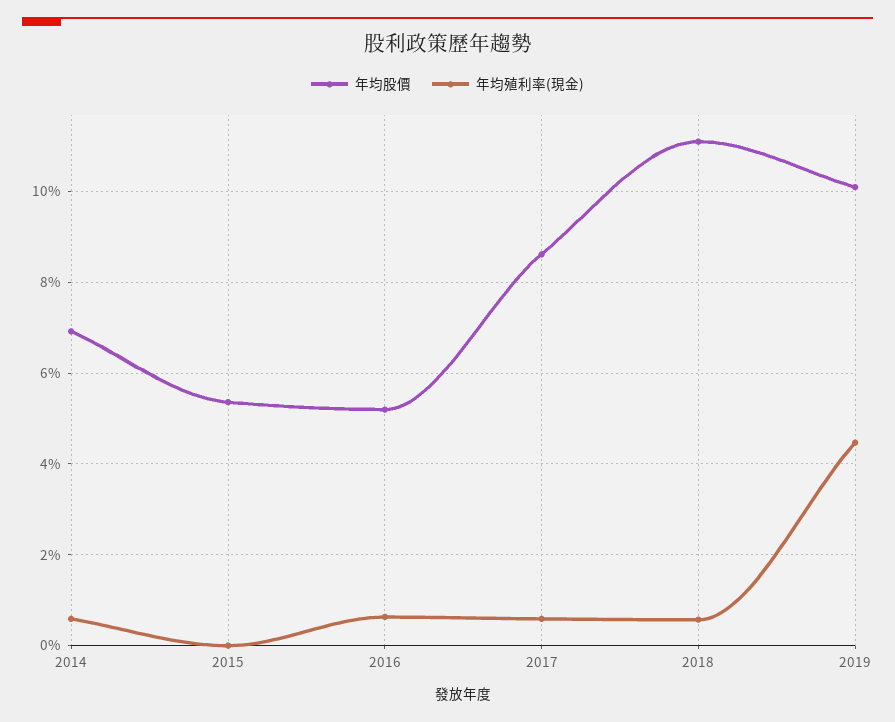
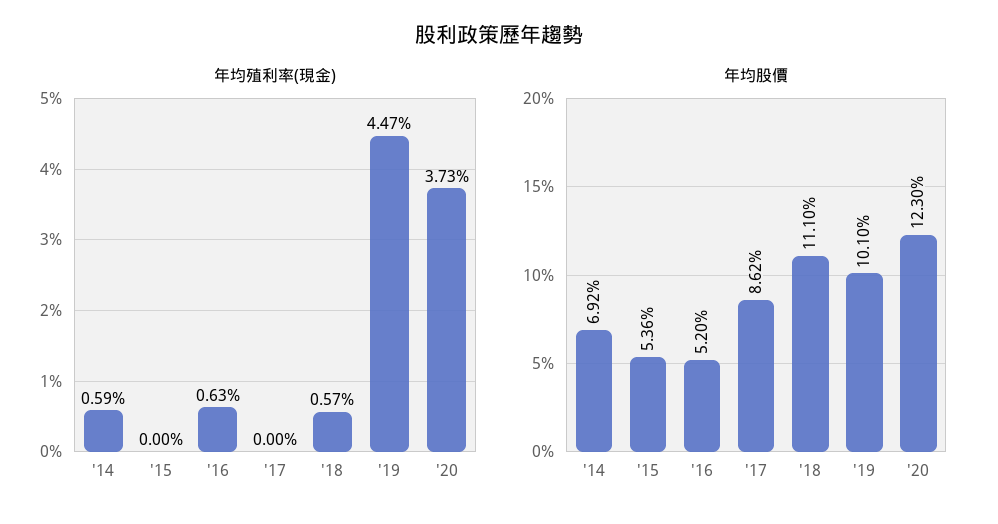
年均殖利率(現金), 2017: 0.6 -> 0
年均殖利率(現金), '20: none -> 3.73
年均股價, '20: none -> 12.3

